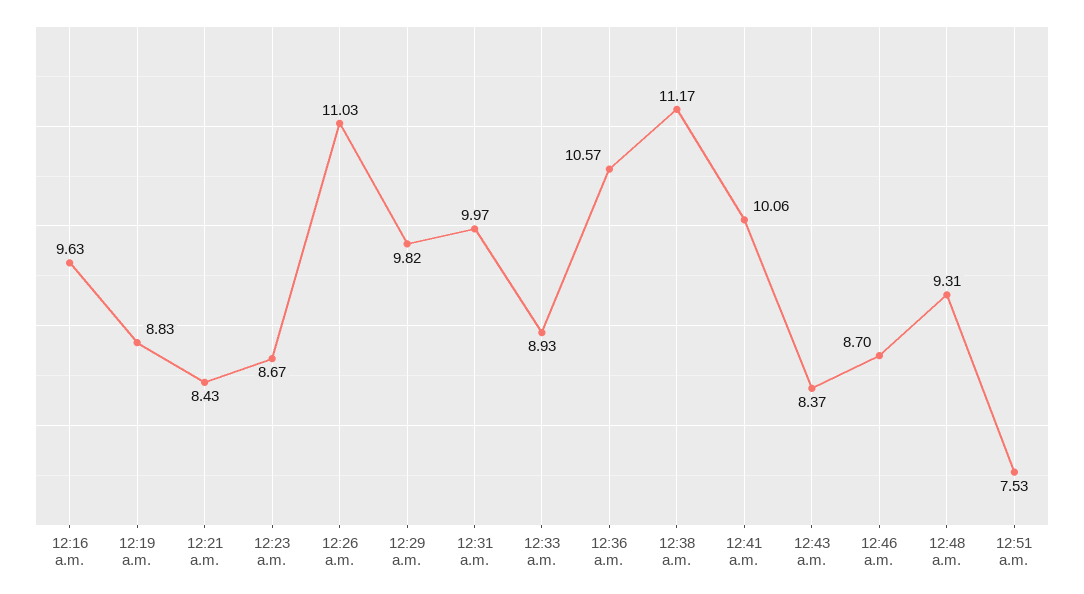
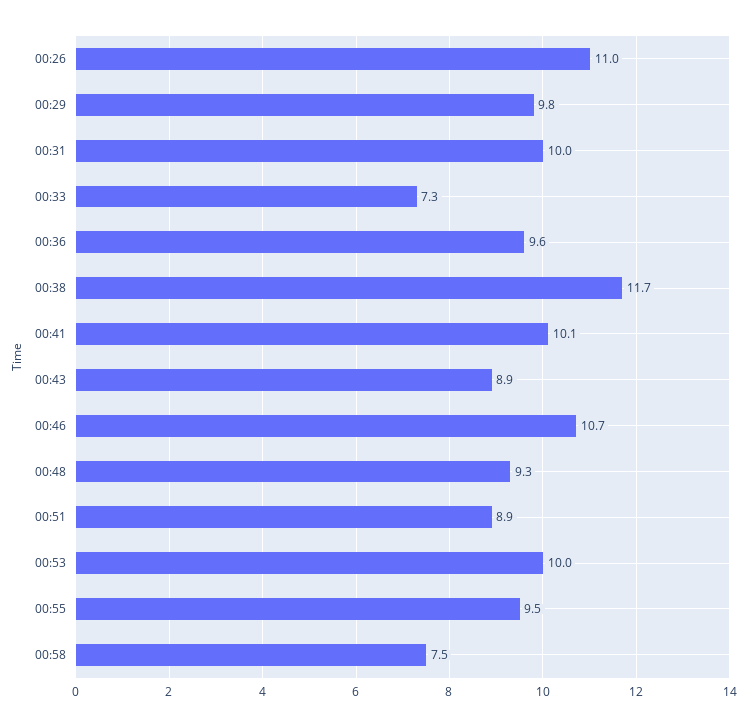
12:16 a.m.: 9.63 -> none
12:19 a.m.: 8.83 -> none
12:21 a.m.: 8.43 -> none
12:23 a.m.: 8.67 -> none
12:33 a.m.: 8.93 -> 7.3
12:36 a.m.: 10.57 -> 9.6
12:38 a.m.: 11.17 -> 11.7
12:43 a.m.: 8.37 -> 8.9
12:46 a.m.: 8.7 -> 10.7
12:51 a.m.: 7.53 -> 8.9
00:53: none -> 10
00:55: none -> 9.5
00:58: none -> 7.5

